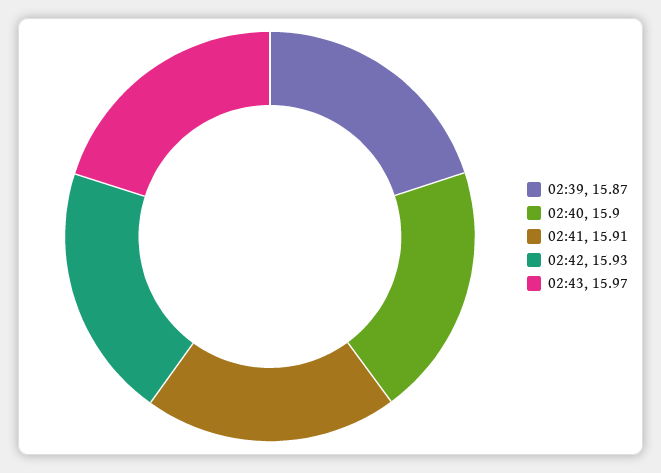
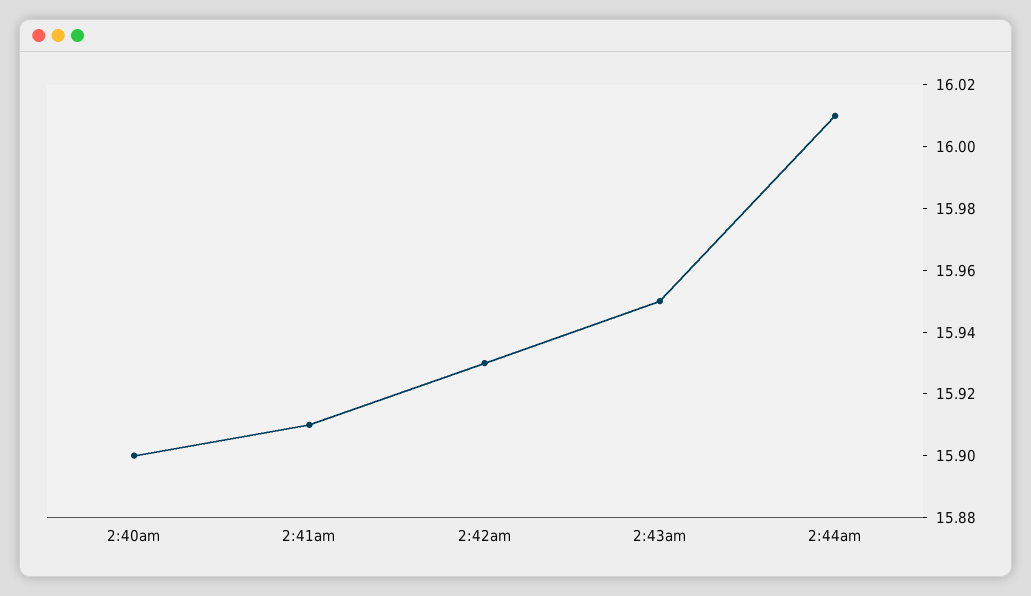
02:39: 15.87 -> none
02:43: 15.97 -> 15.95
2:44am: none -> 16.01

